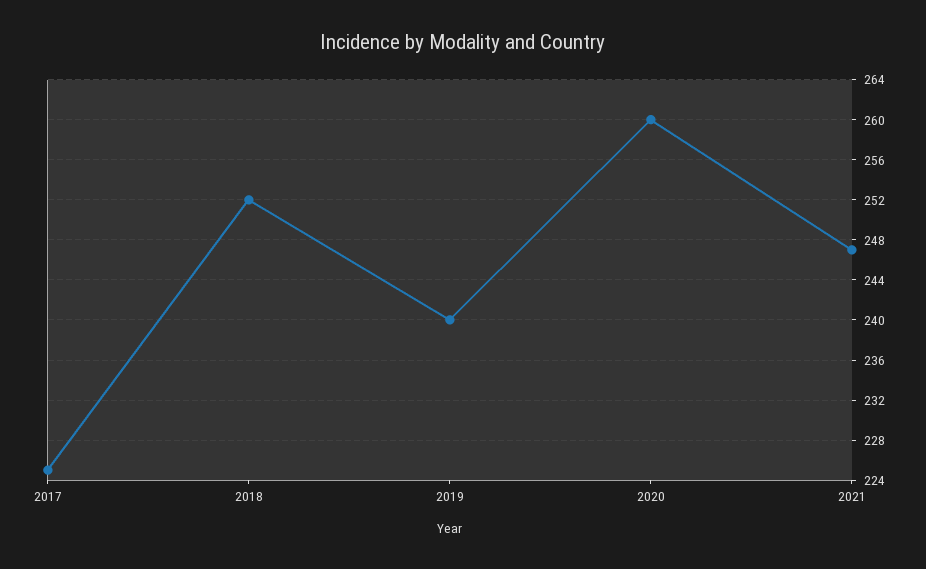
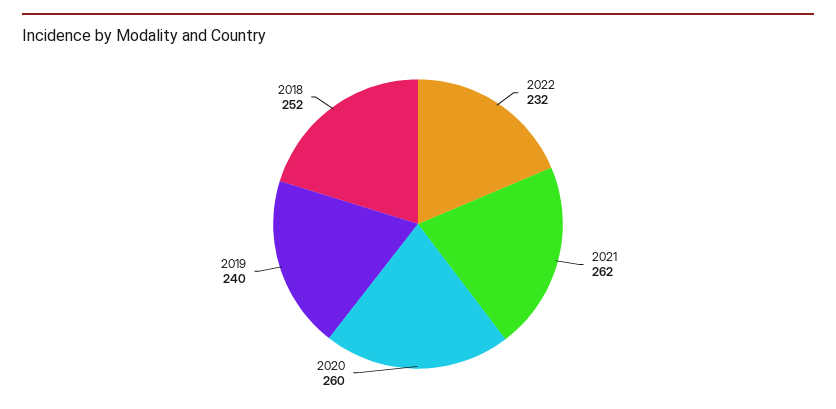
2017: 225 -> none
2021: 247 -> 262
2022: none -> 232

